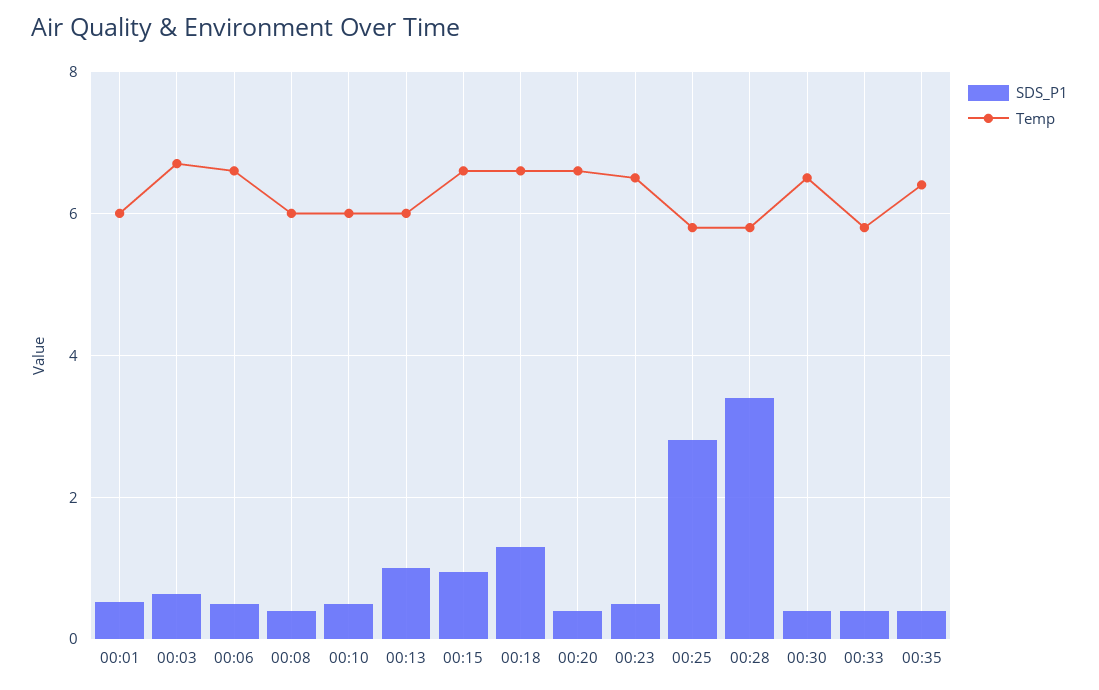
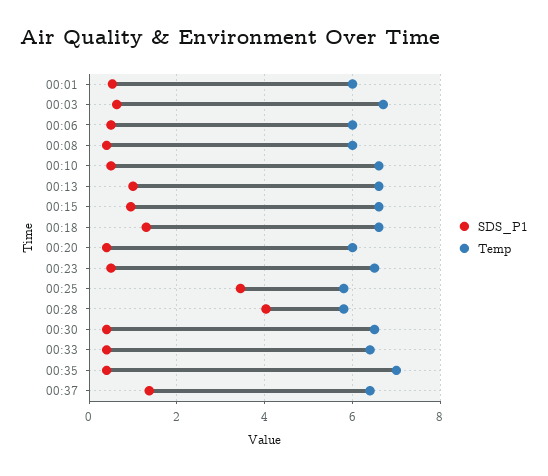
Temp, 00:06: 6.6 -> 6
Temp, 00:10: 6 -> 6.6
Temp, 00:13: 6 -> 6.6
Temp, 00:20: 6.6 -> 6
SDS_P1, 00:25: 2.8 -> 3.4
SDS_P1, 00:28: 3.4 -> 4
Temp, 00:33: 5.8 -> 6.4
Temp, 00:35: 6.4 -> 7
SDS_P1, 00:37: none -> 1.4
Temp, 00:37: none -> 6.4

